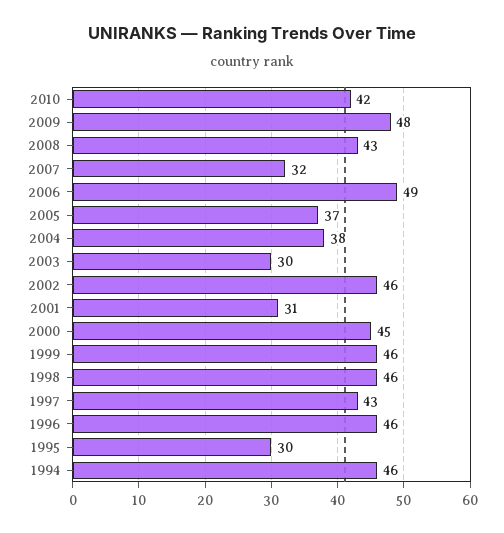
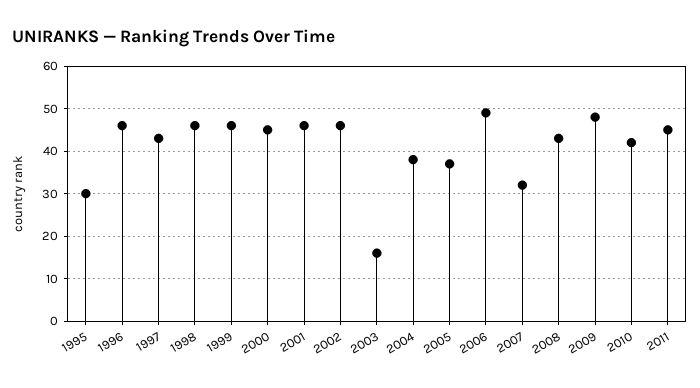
2003: 30 -> 15
2001: 31 -> 45
1994: 46 -> none
2011: none -> 45

